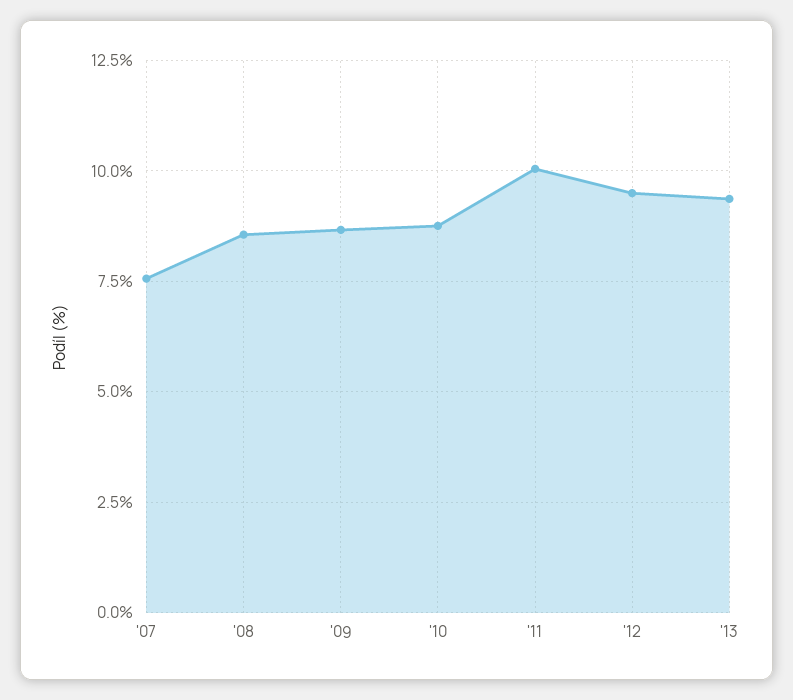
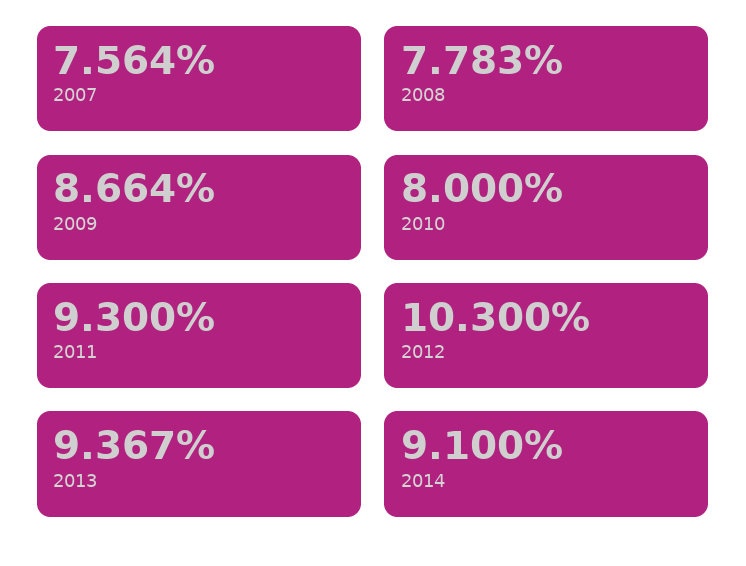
'08: 8.5 -> 7.783
'10: 8.75 -> 8
'11: 10 -> 9.3
'12: 9.5 -> 10.3
2014: none -> 9.1

